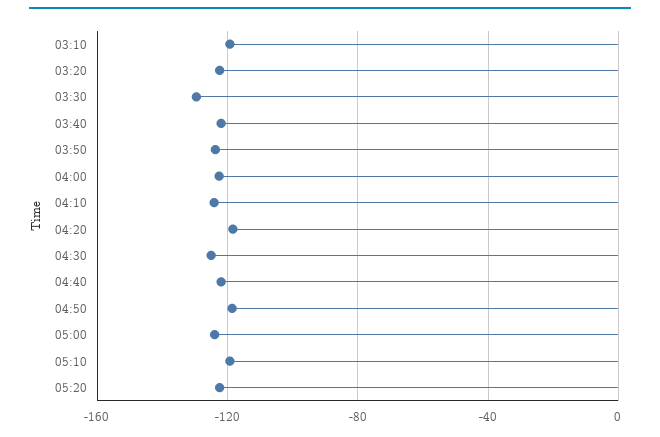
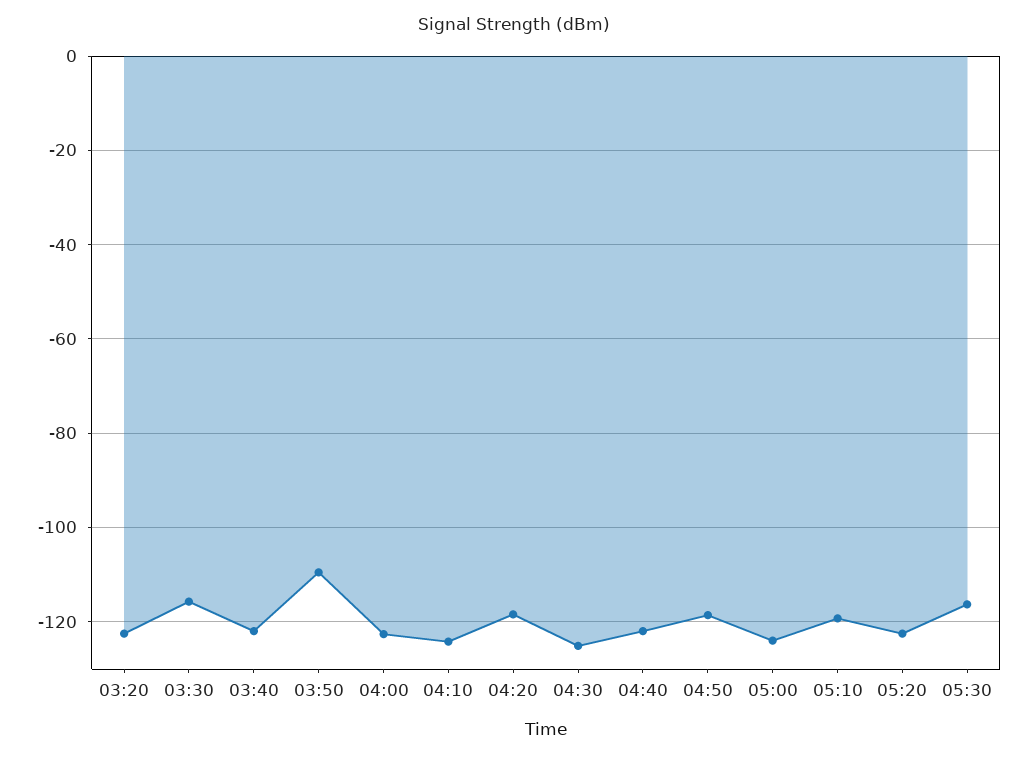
03:10: -120 -> none
03:30: -130 -> -116
03:50: -125 -> -110
05:30: none -> -116

